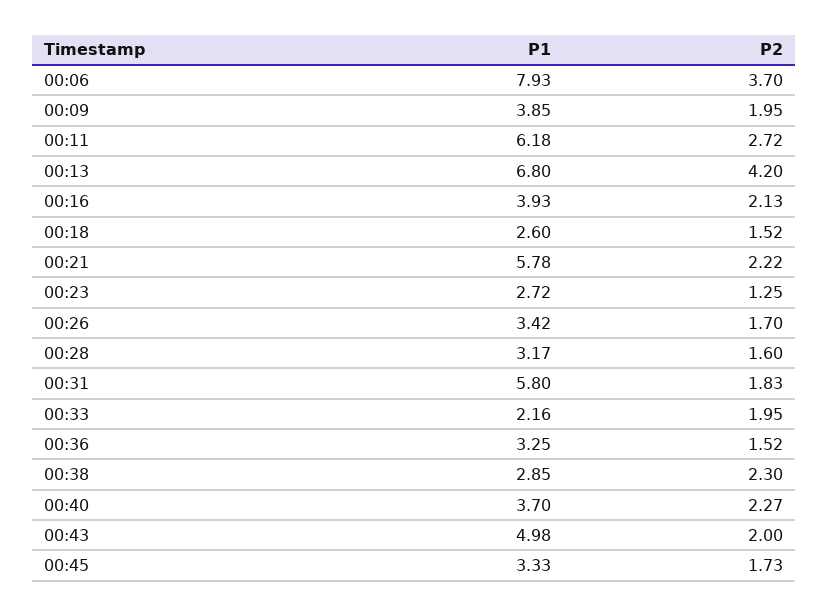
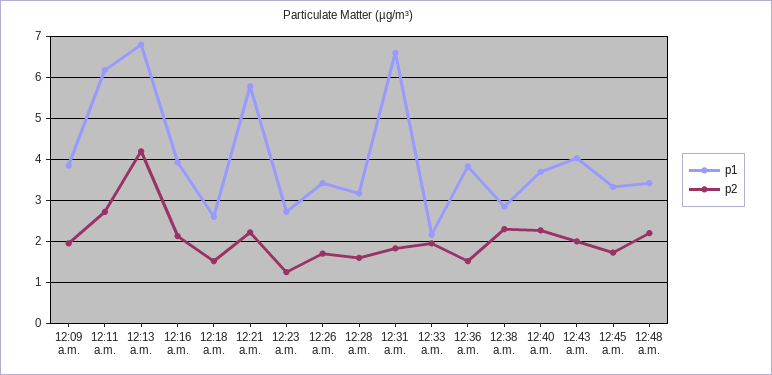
P1, 00:06: 7.93 -> none
P2, 00:06: 3.7 -> none
P1, 00:31: 5.8 -> 6.6
P1, 00:36: 3.25 -> 3.8
P1, 00:43: 4.98 -> 4
P1, 12:48 a.m.: none -> 3.4
P2, 12:48 a.m.: none -> 2.2

